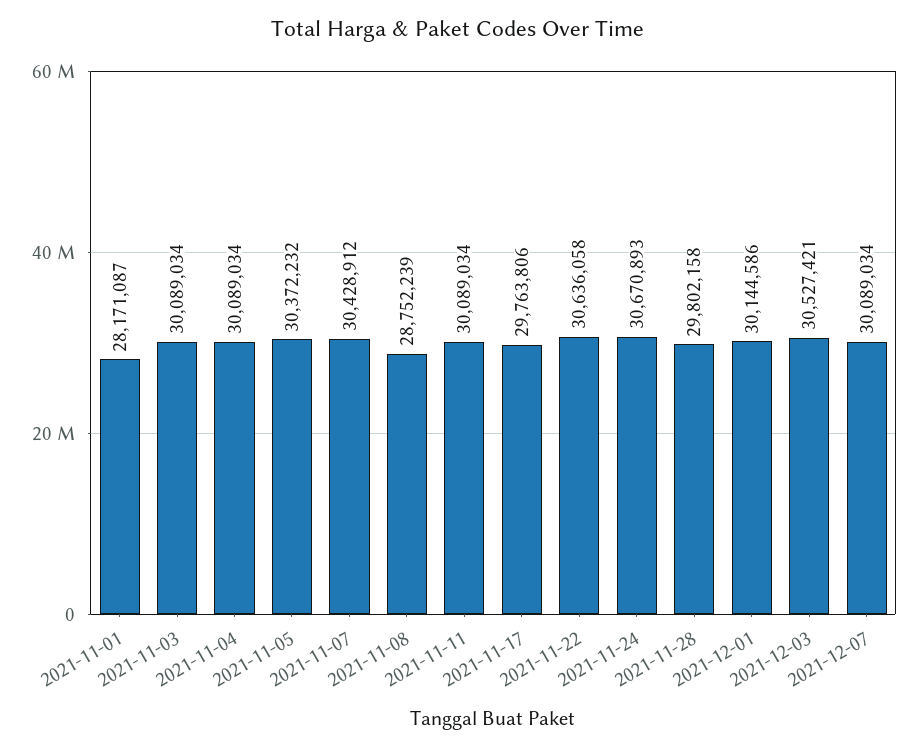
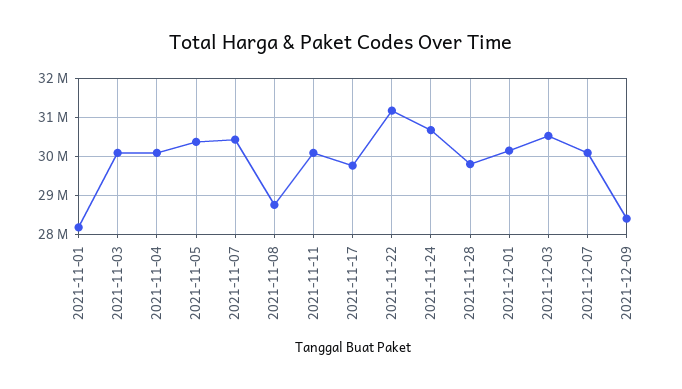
2021-11-22: 30636058 -> 31200000
2021-12-09: none -> 28400000

